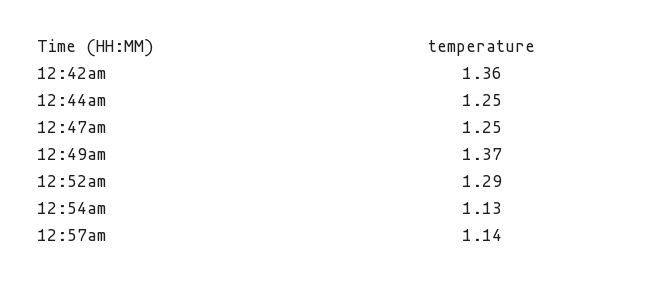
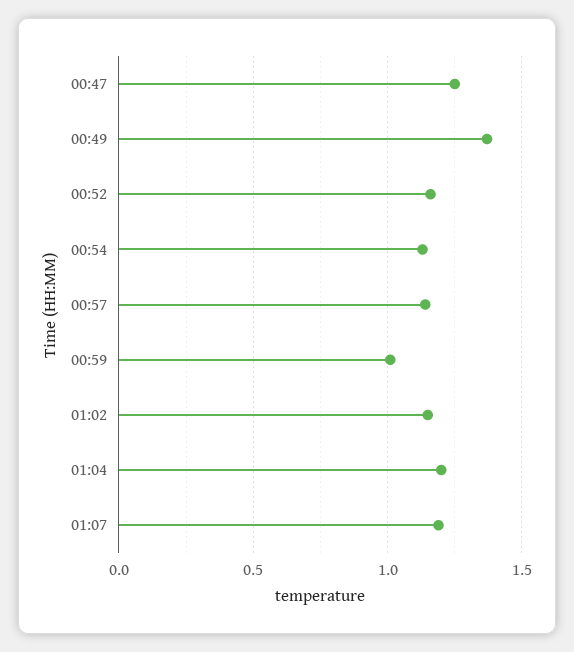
12:42am: 1.36 -> none
12:44am: 1.25 -> none
12:52am: 1.29 -> 1.15
00:59: none -> 1
01:02: none -> 1.15
01:04: none -> 1.2
01:07: none -> 1.2

